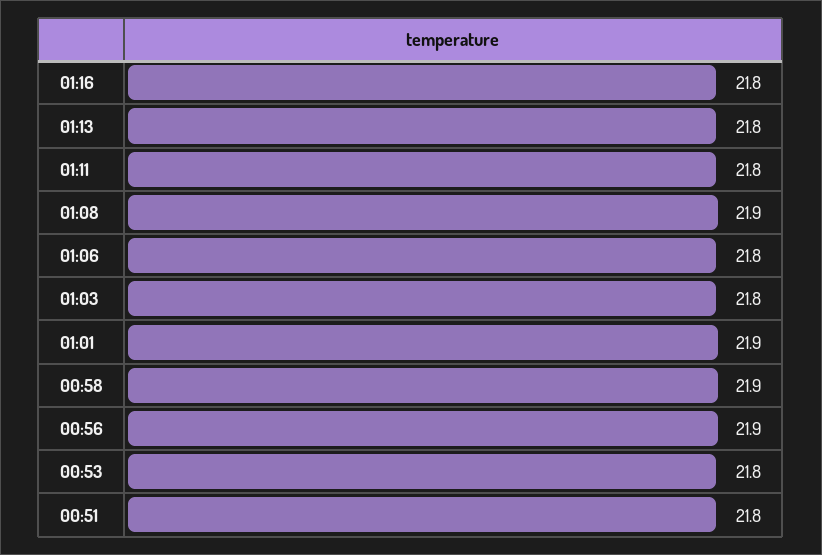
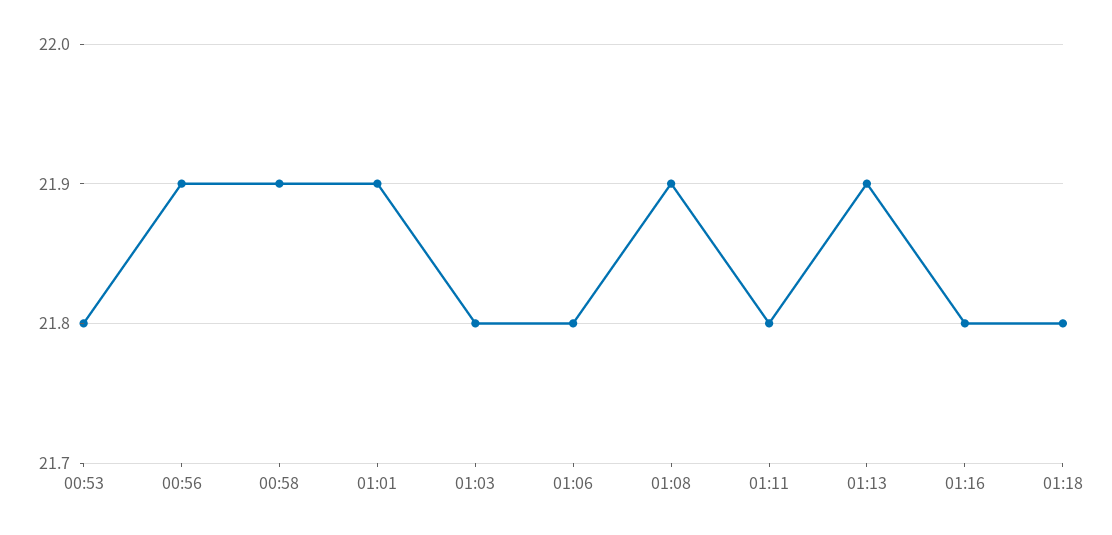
01:13: 21.8 -> 21.9
00:51: 21.8 -> none
01:18: none -> 21.8

